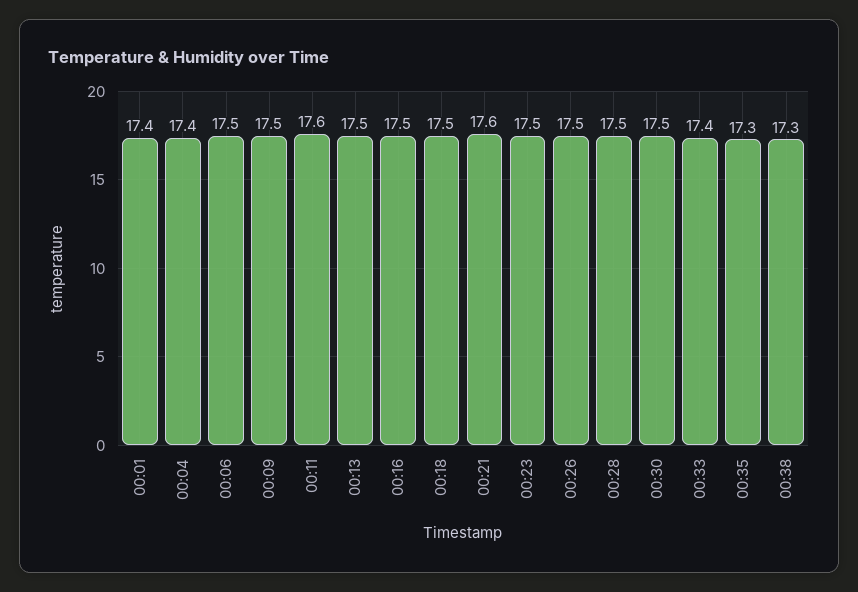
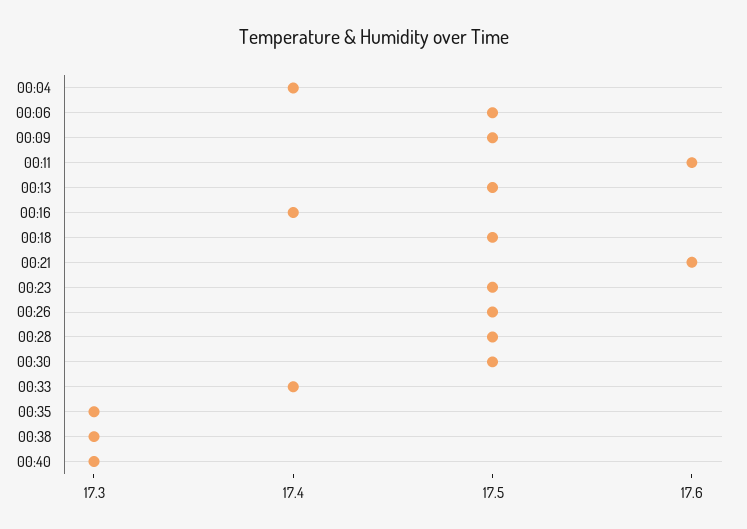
00:01: 17.4 -> none
00:16: 17.5 -> 17.4
00:40: none -> 17.3

